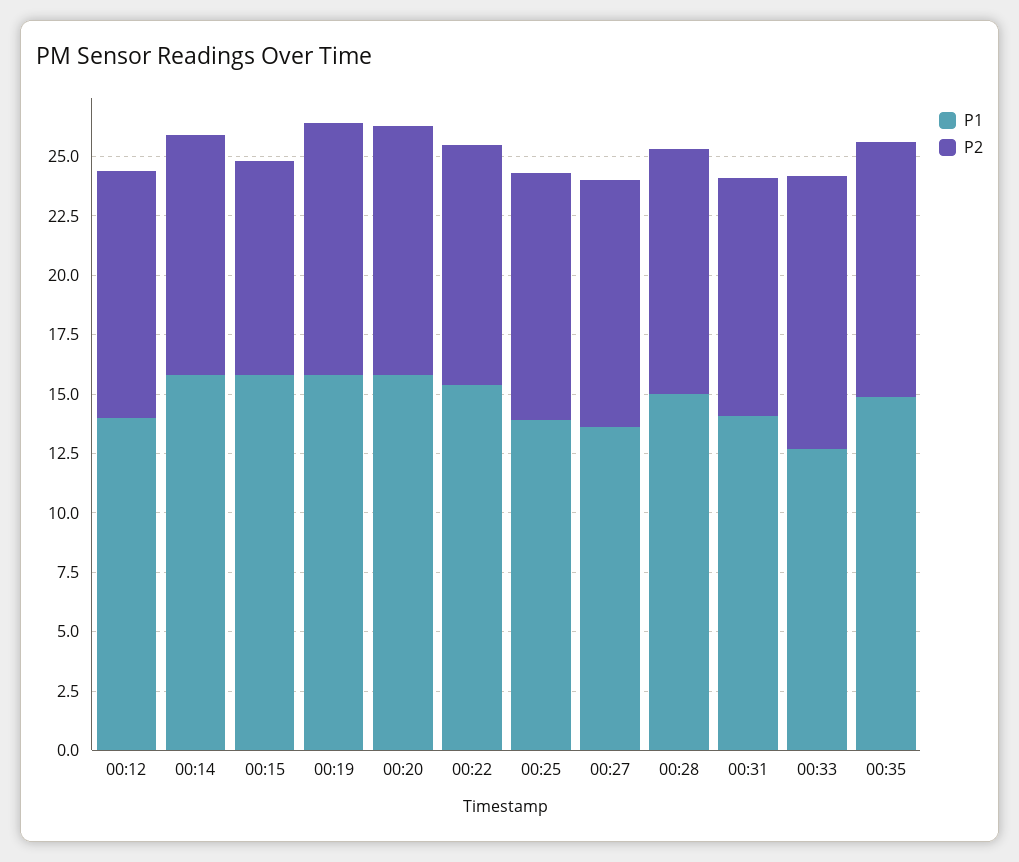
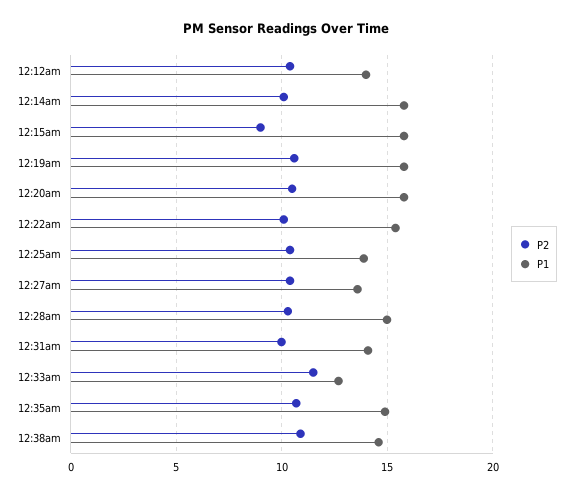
P2, 12:38am: none -> 11
P1, 12:38am: none -> 14.5

